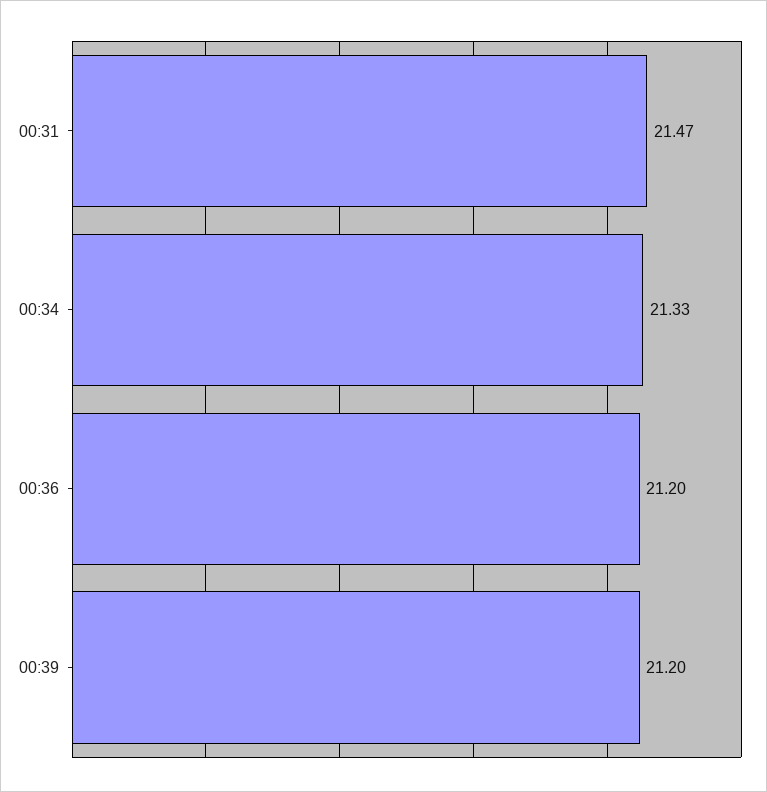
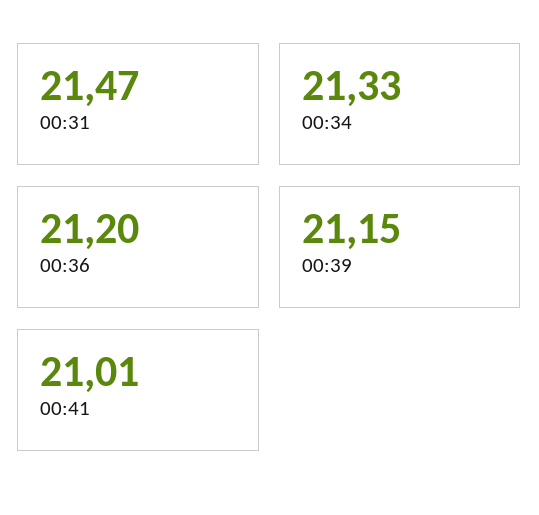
00:39: 21.2 -> 21.15
00:41: none -> 21.01

